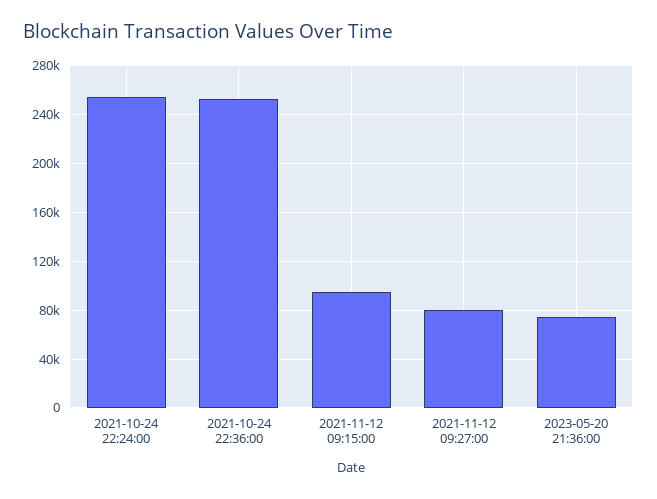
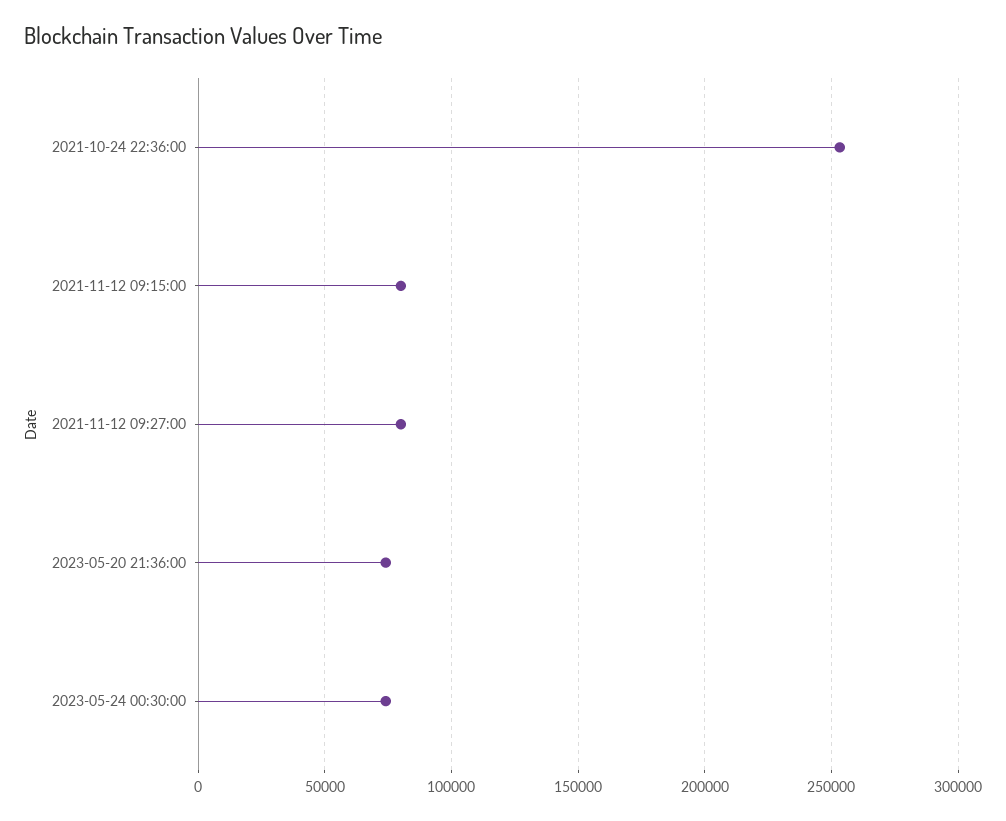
2021-10-24 22:24:00: 255000 -> none
2021-11-12 09:15:00: 95000 -> 80000
2023-05-24 00:30:00: none -> 75000

